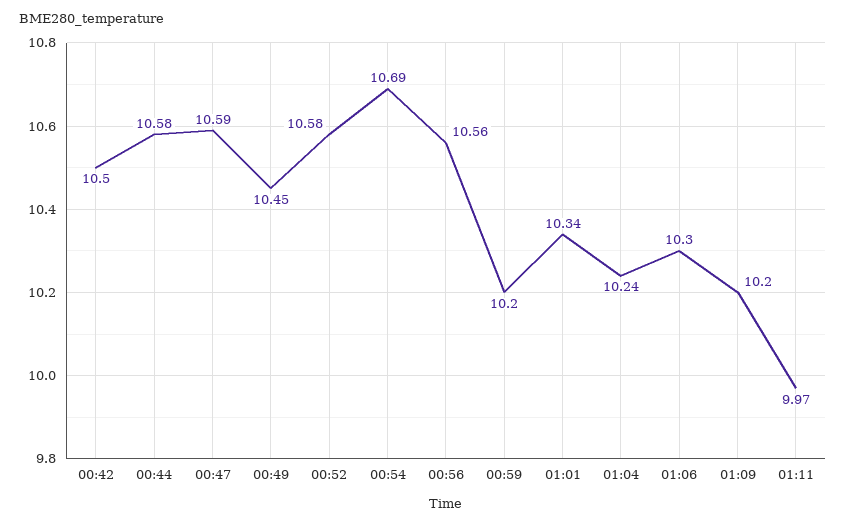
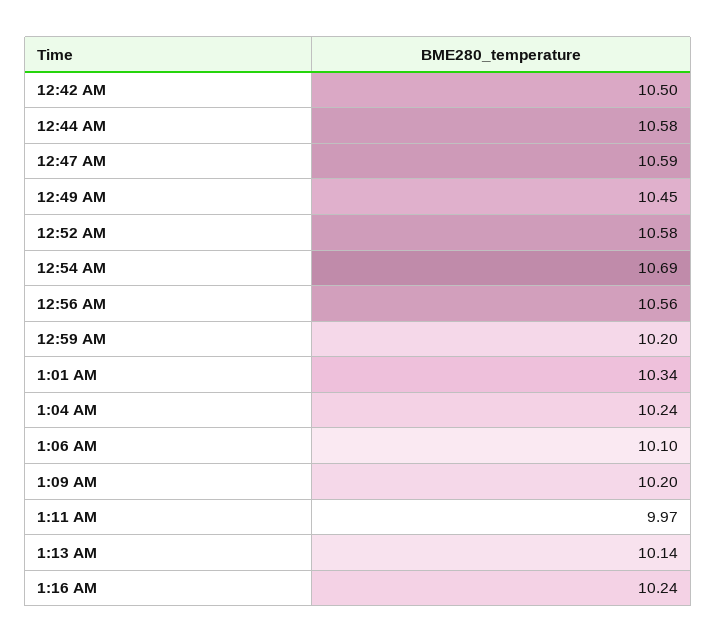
01:06: 10.3 -> 10.1
1:13 AM: none -> 10.14
1:16 AM: none -> 10.24

